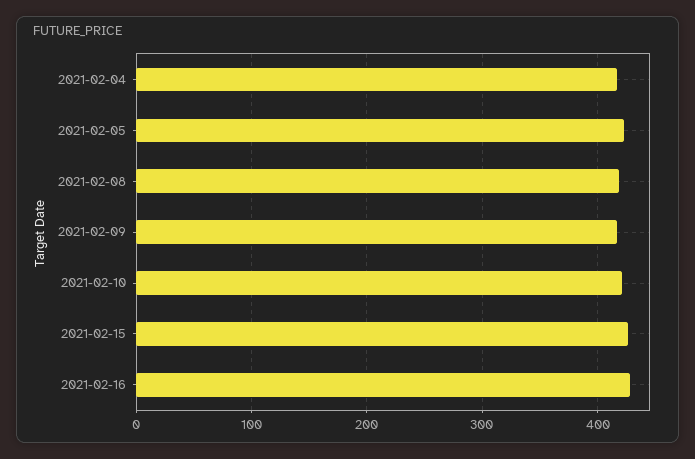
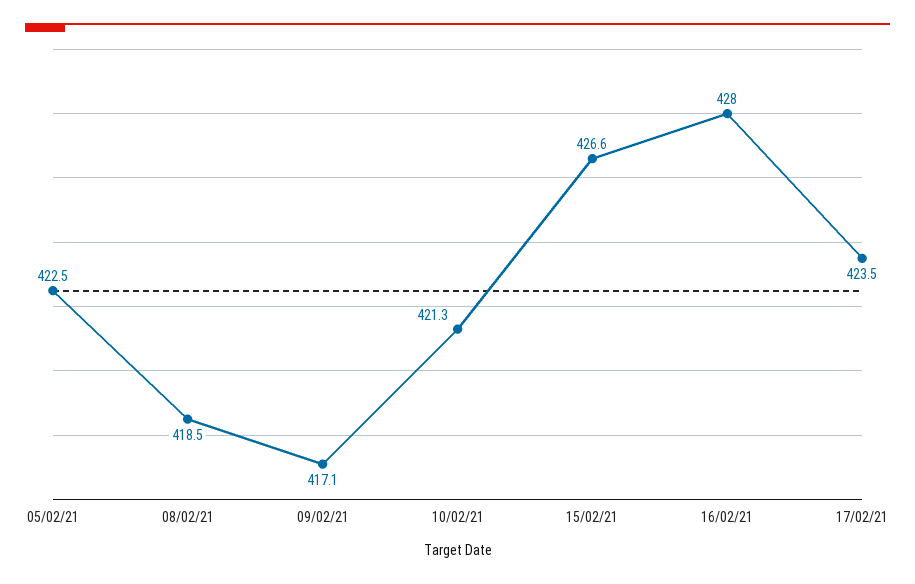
2021-02-04: 420 -> none
17/02/21: none -> 423.5

